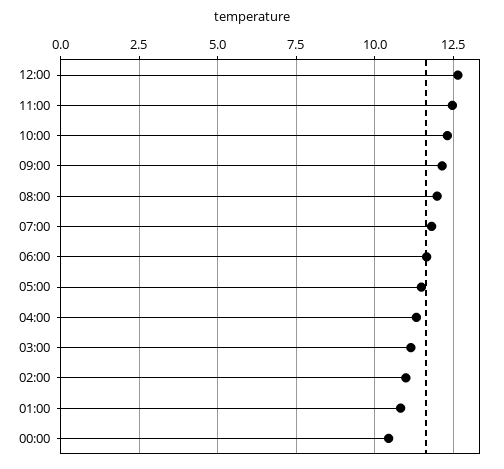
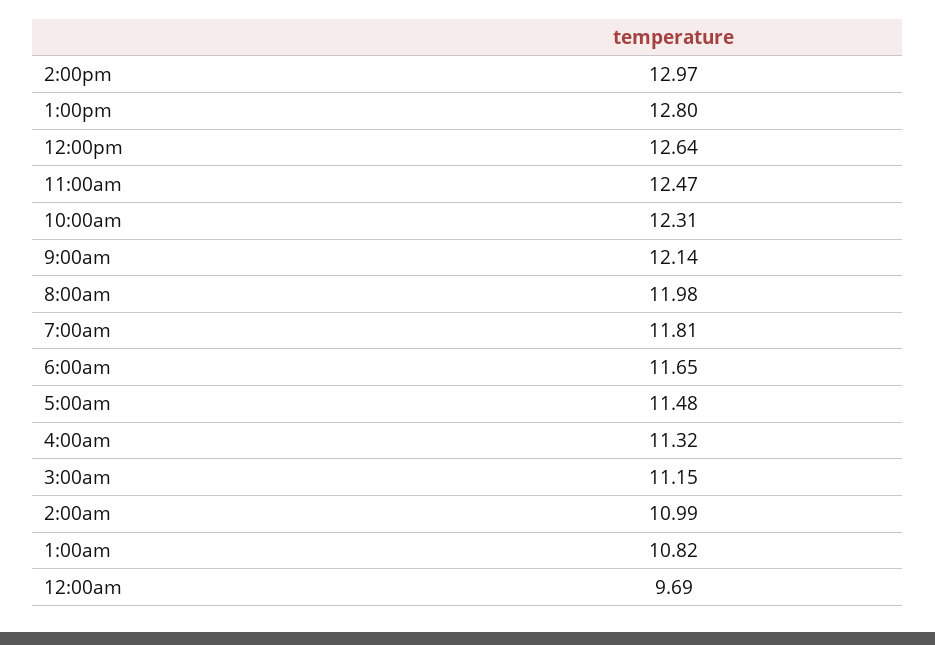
00:00: 10.5 -> 9.69
2:00pm: none -> 12.97
1:00pm: none -> 12.8

